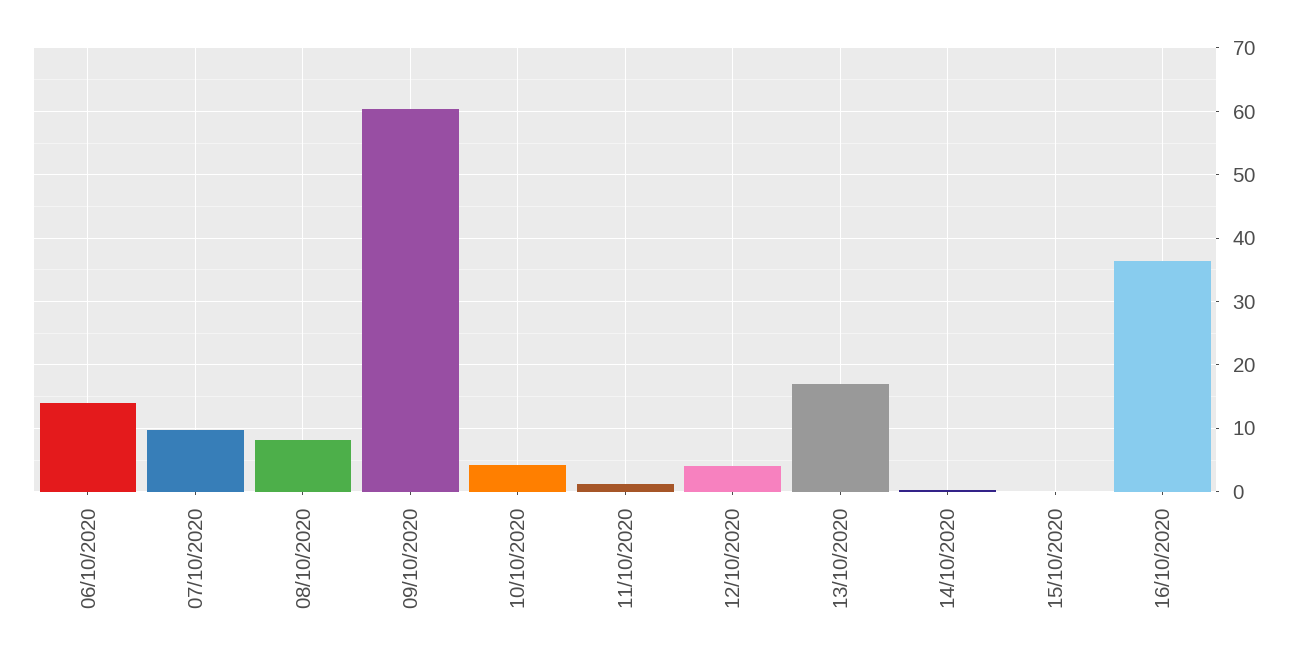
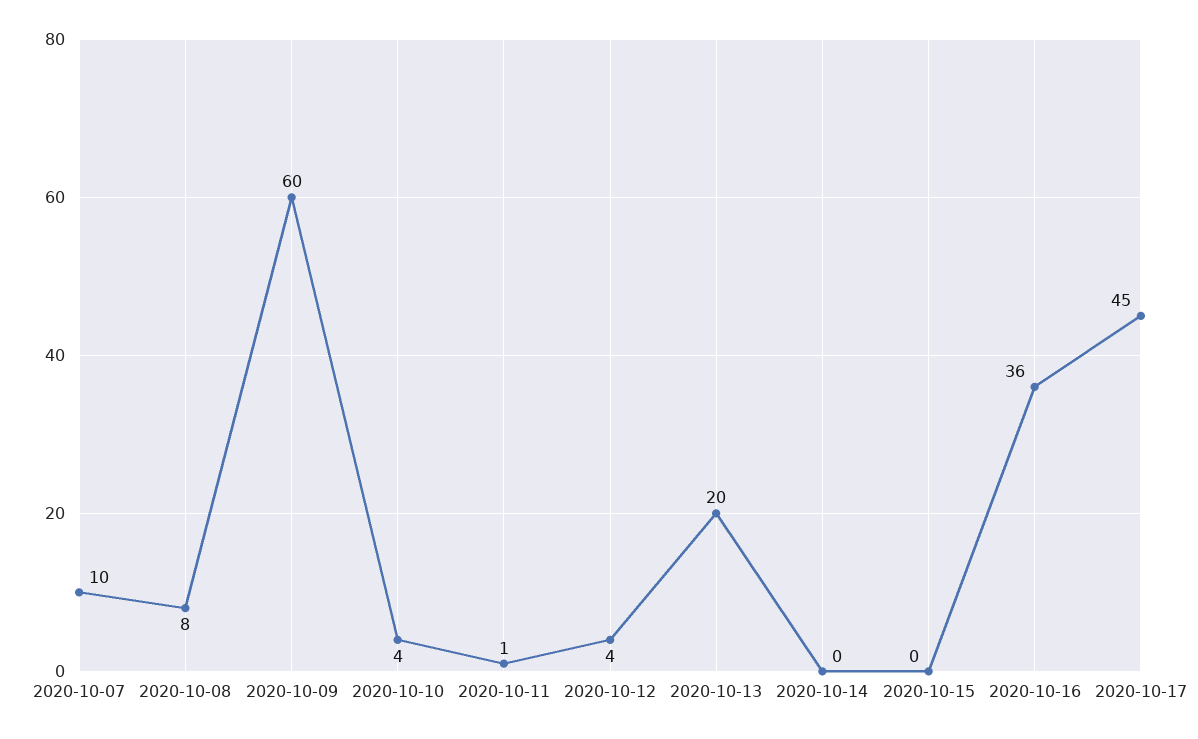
06/10/2020: 14 -> none
13/10/2020: 17 -> 20
2020-10-17: none -> 45

